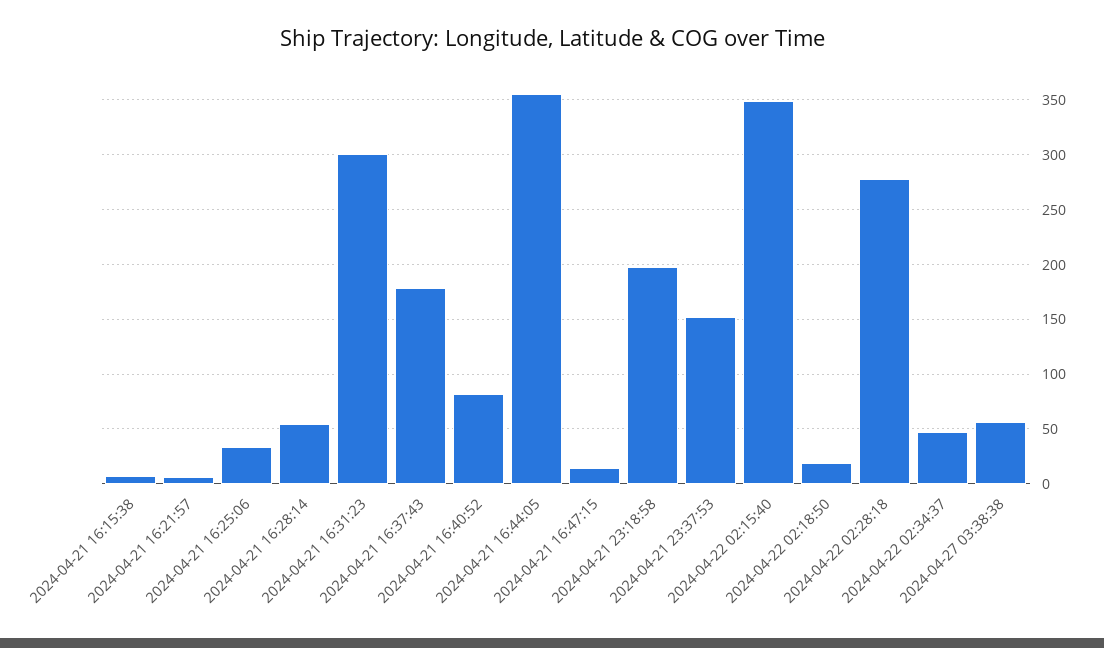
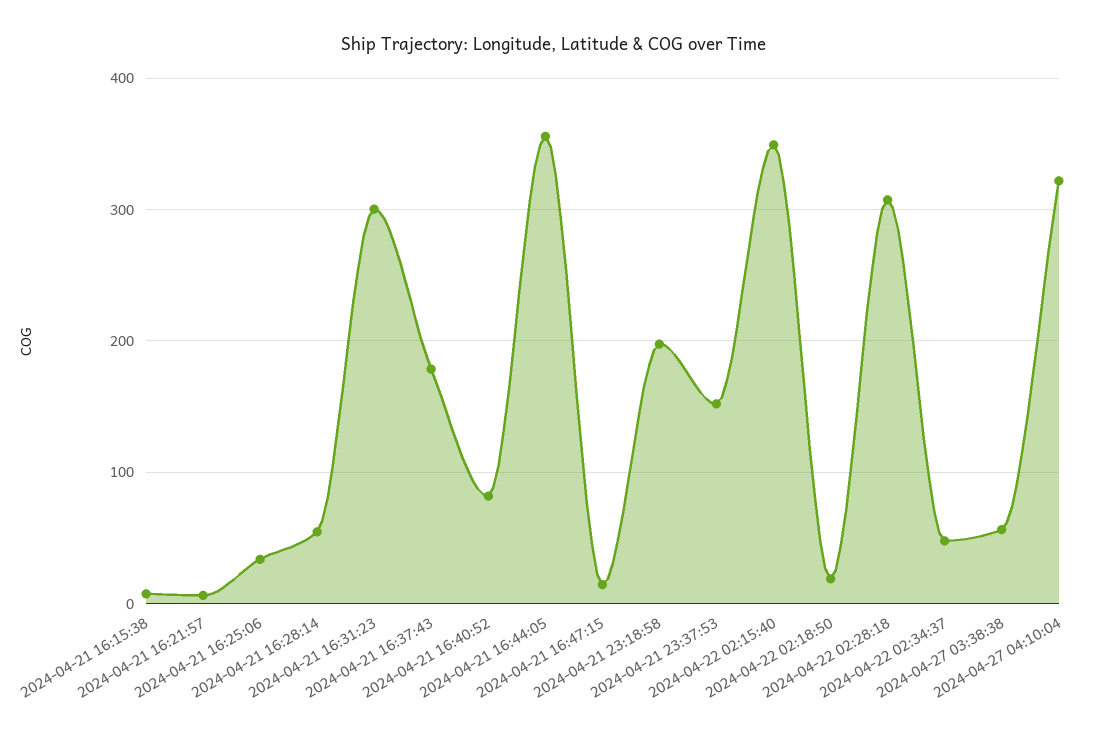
2024-04-22 02:28:18: 280 -> 310
2024-04-27 04:10:04: none -> 320

